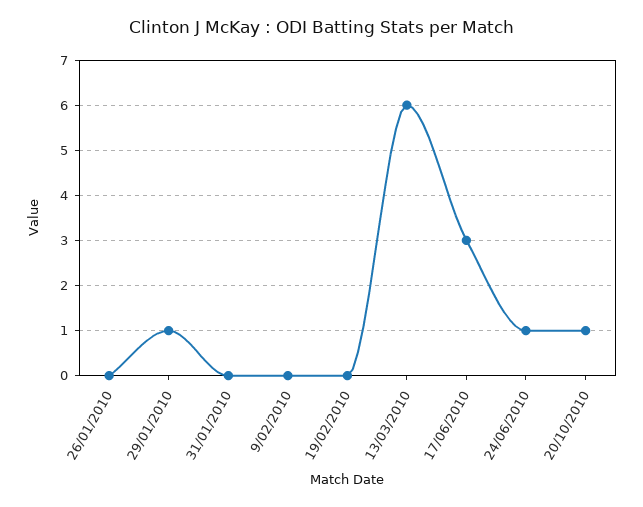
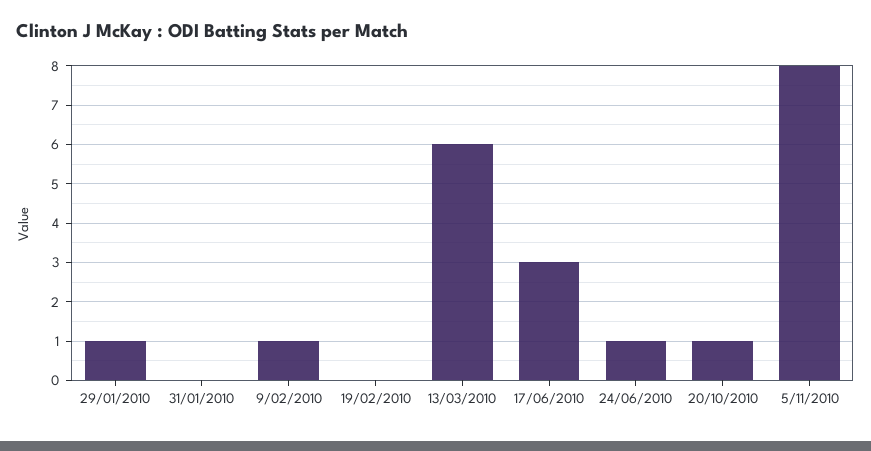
26/01/2010: 0 -> none
9/02/2010: 0 -> 1
5/11/2010: none -> 8

